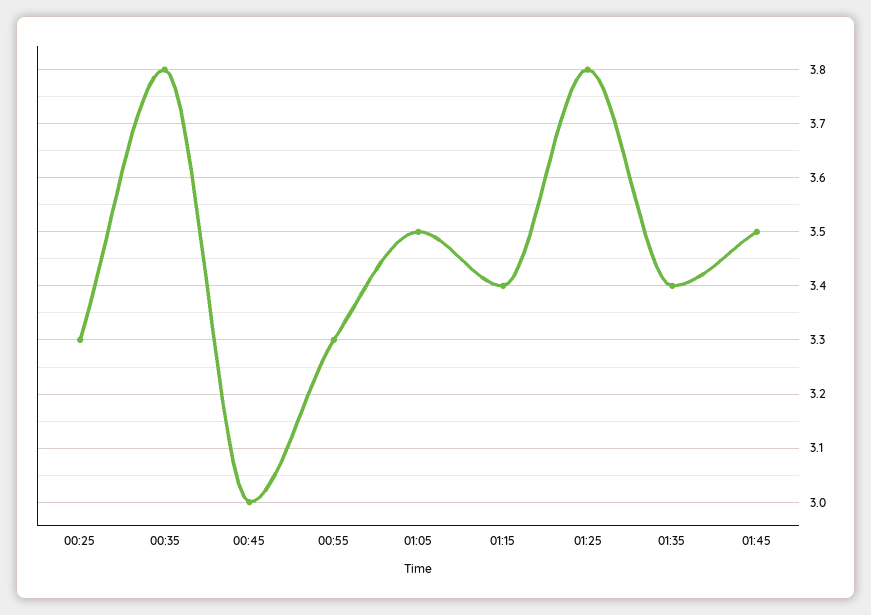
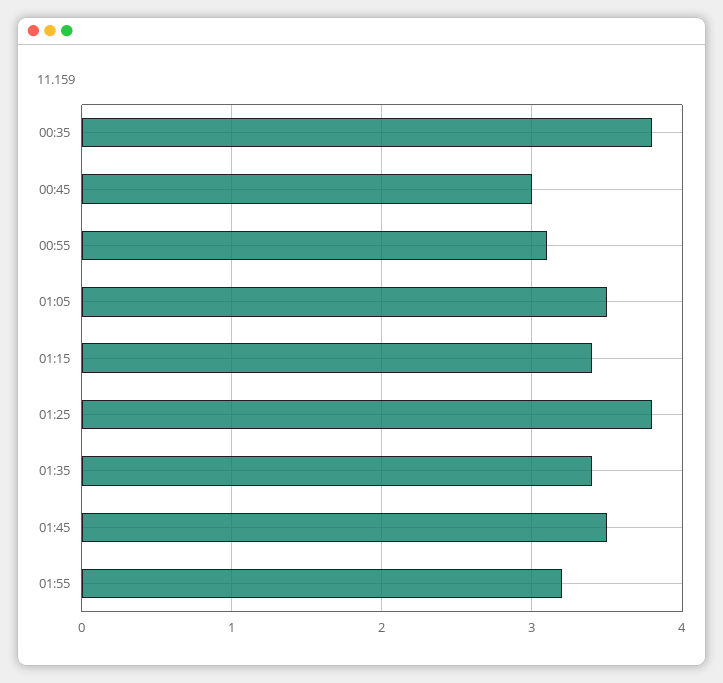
00:25: 3.3 -> none
00:55: 3.3 -> 3.1
01:55: none -> 3.2

